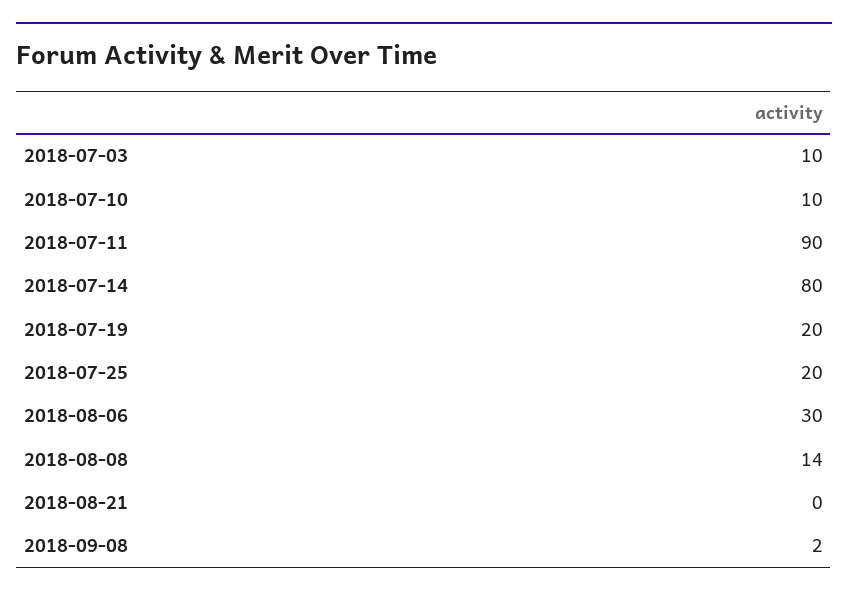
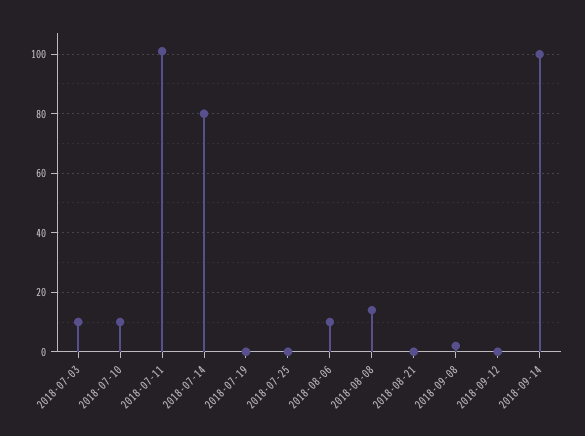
2018-07-11: 90 -> 100
2018-07-19: 20 -> 0
2018-07-25: 20 -> 0
2018-08-06: 30 -> 10
2018-09-12: none -> 0
2018-09-14: none -> 100

